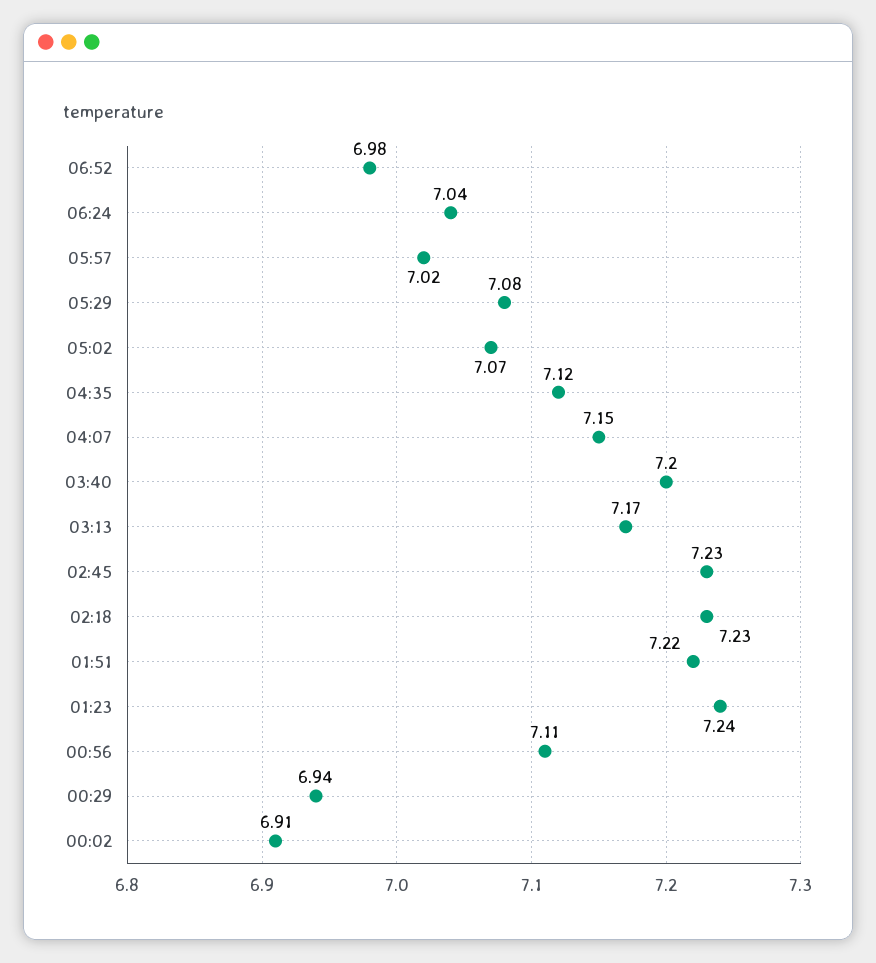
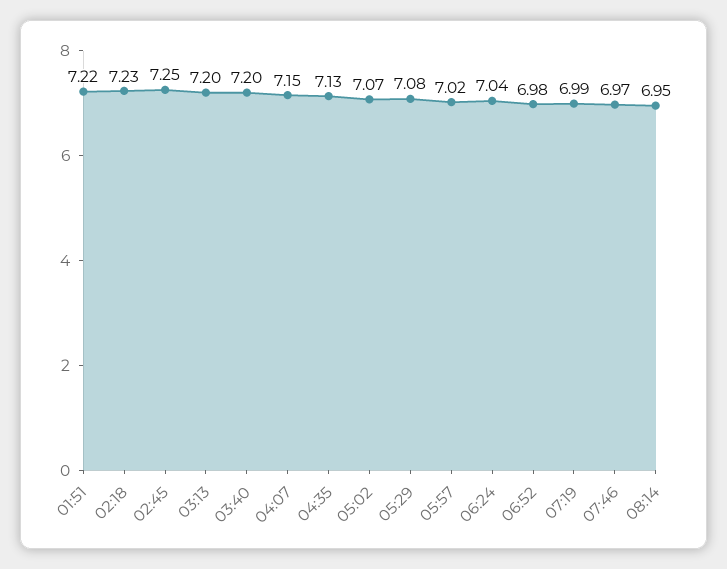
04:35: 7.12 -> 7.13
03:13: 7.17 -> 7.2
02:45: 7.23 -> 7.25
01:23: 7.24 -> none
00:56: 7.11 -> none
00:29: 6.94 -> none
00:02: 6.91 -> none
07:19: none -> 6.99
07:46: none -> 6.97
08:14: none -> 6.95

